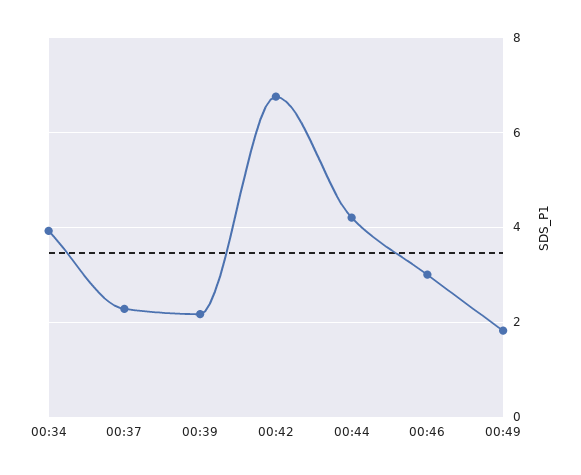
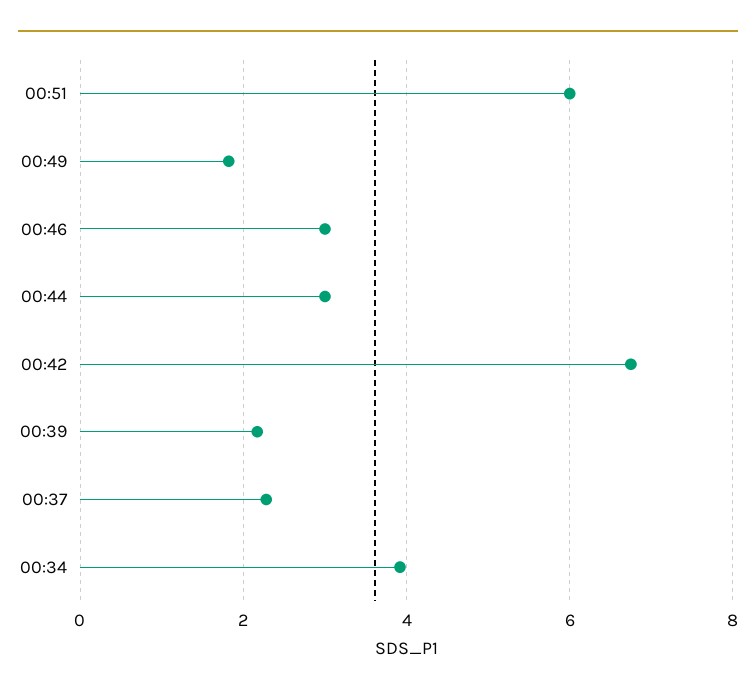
00:44: 4.2 -> 3
00:51: none -> 6

